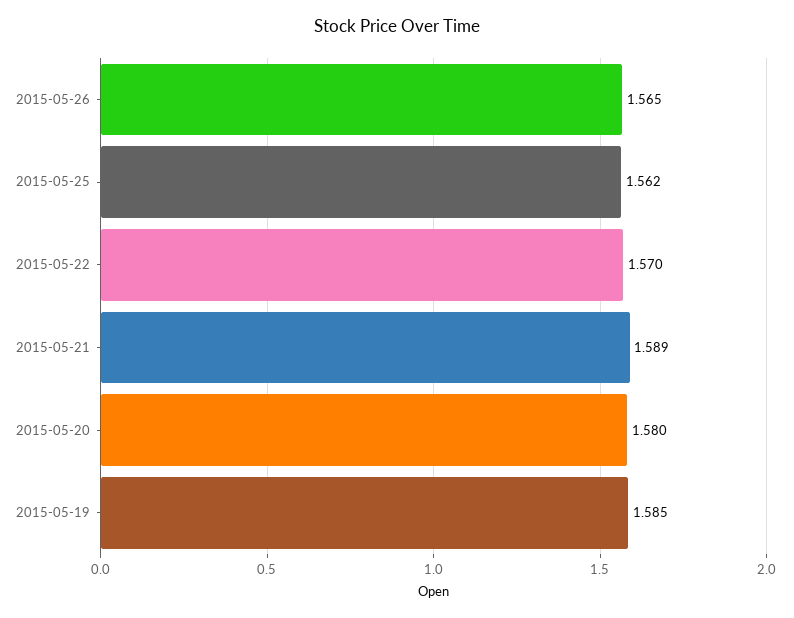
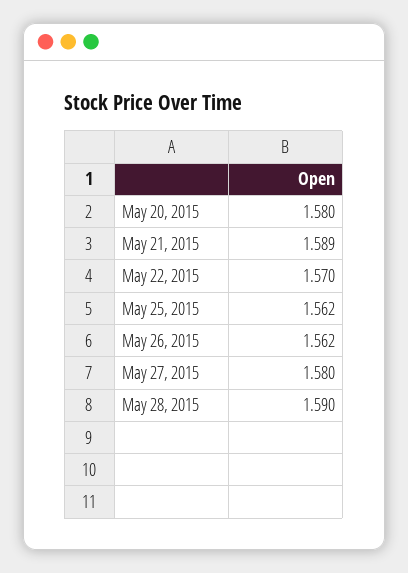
2015-05-26: 1.565 -> 1.562
2015-05-19: 1.585 -> none
May 27, 2015: none -> 1.58
May 28, 2015: none -> 1.59

